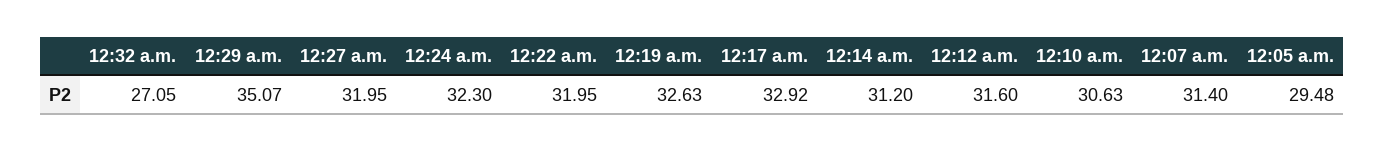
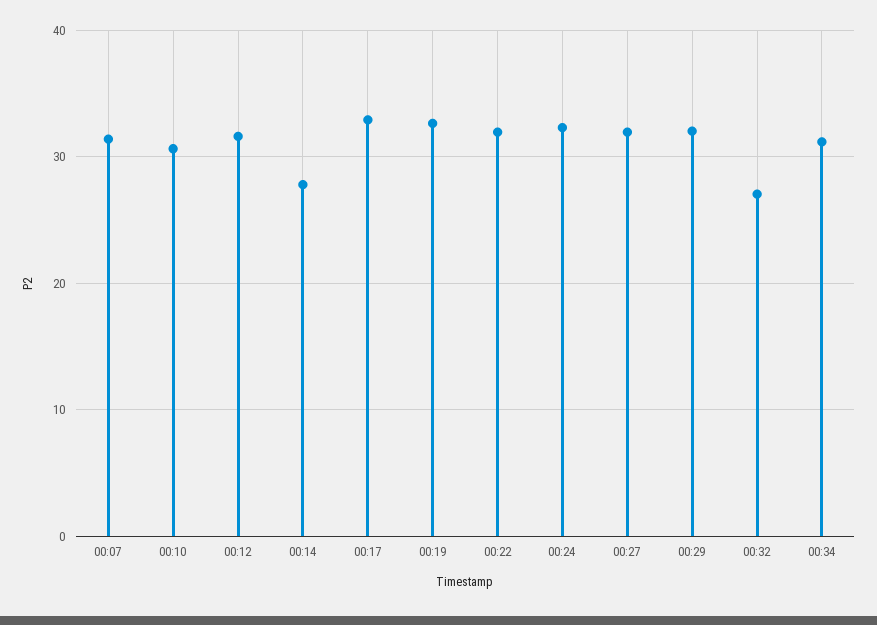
12:29 a.m.: 35.07 -> 32
12:14 a.m.: 31.2 -> 28
12:05 a.m.: 29.48 -> none
00:34: none -> 31

